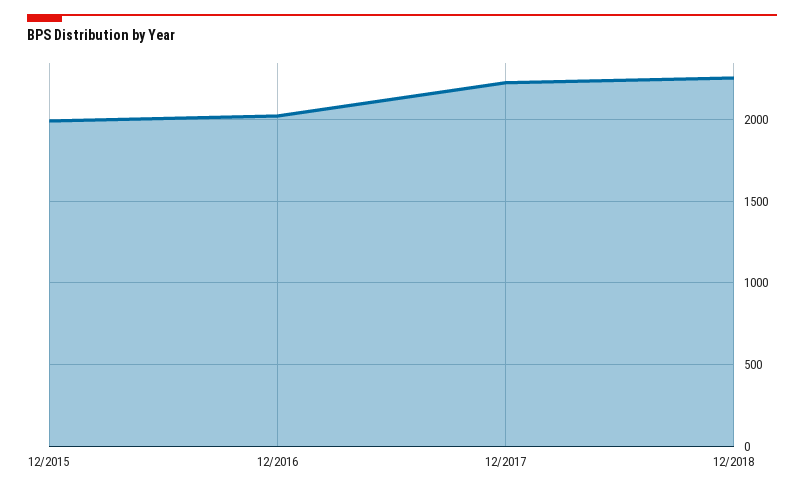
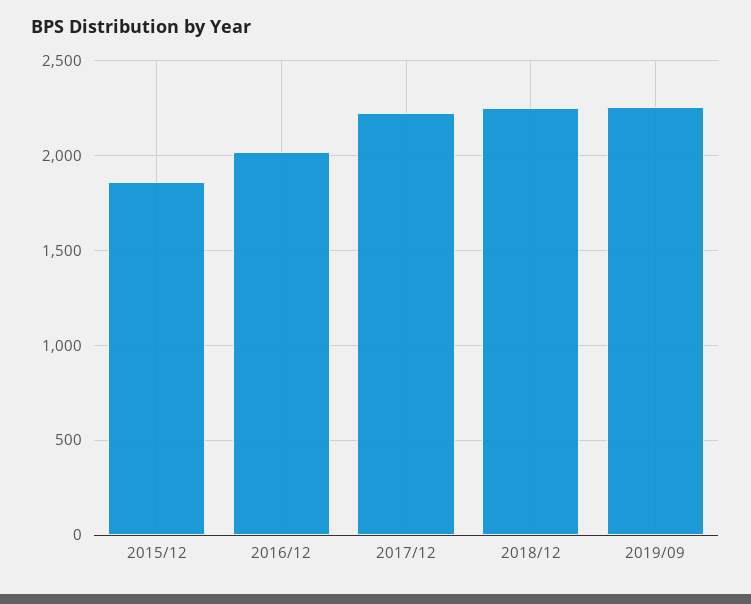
12/2015: 2000 -> 1850
2019/09: none -> 2250

